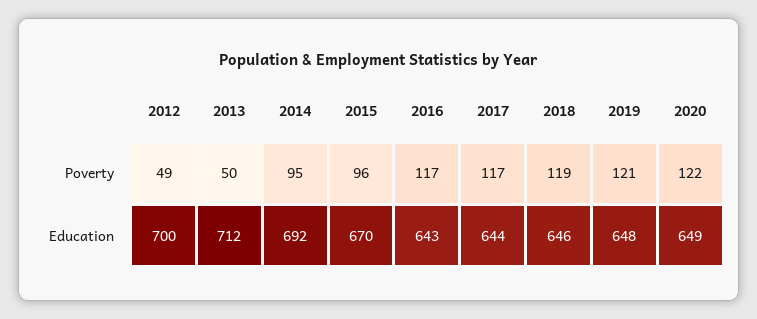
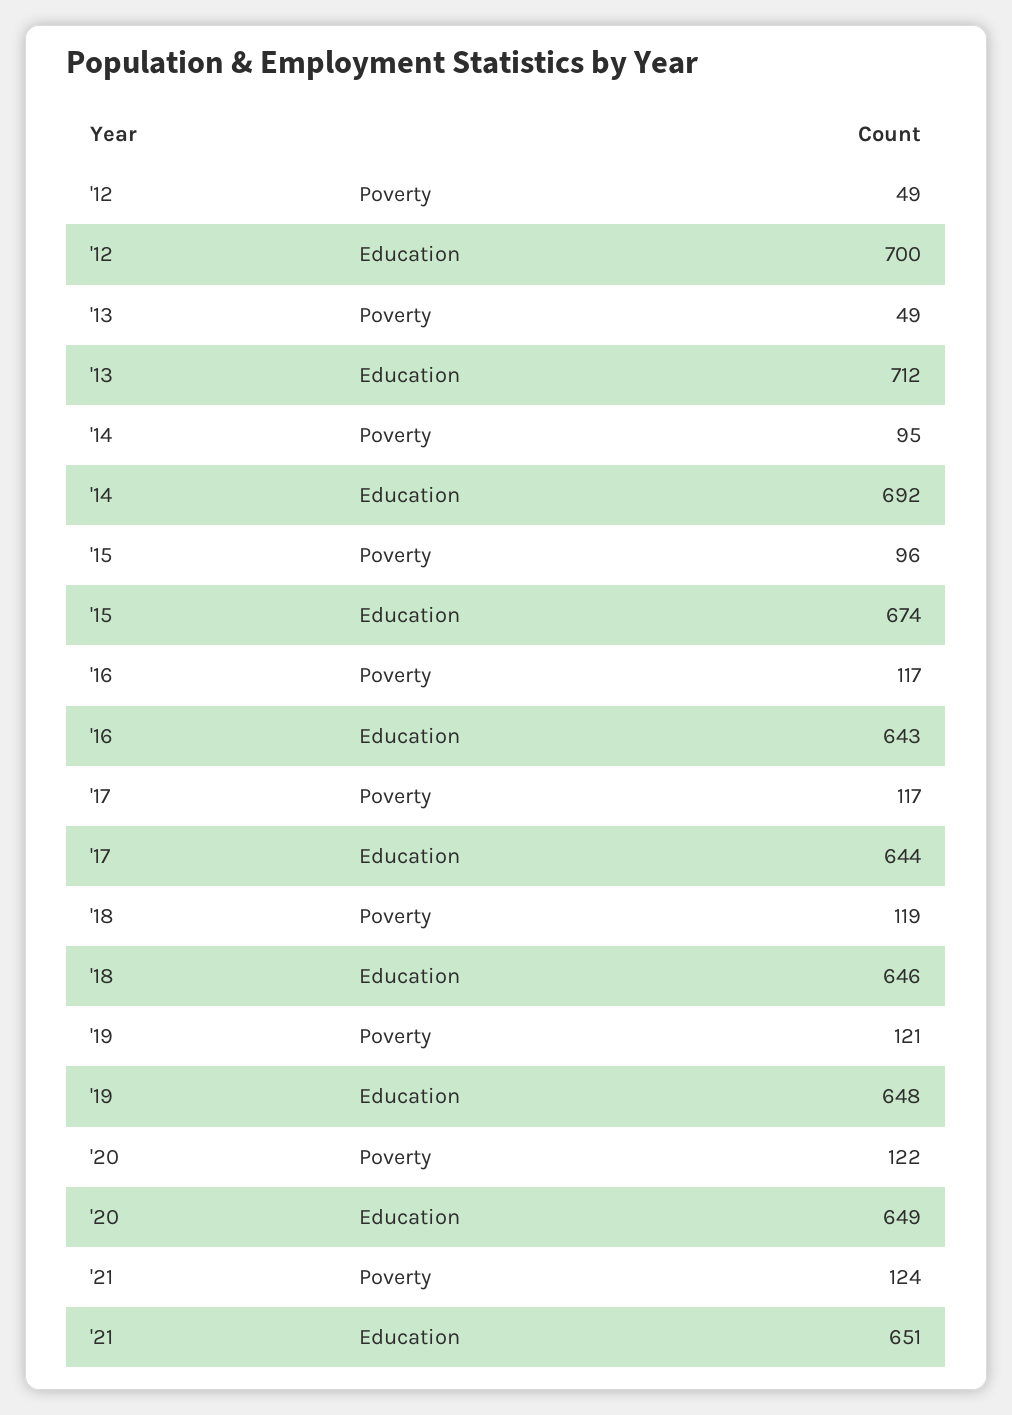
2013, Poverty: 50 -> 49
2015, Education: 670 -> 674
'21, Poverty: none -> 124
'21, Education: none -> 651

